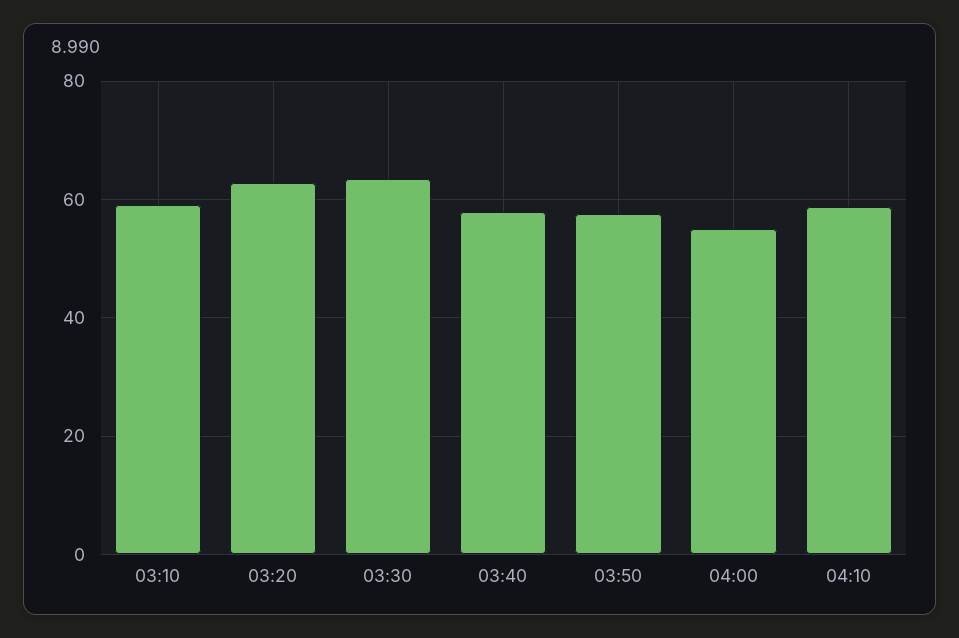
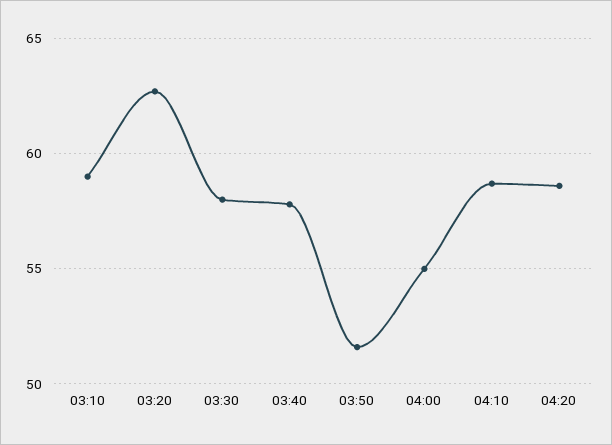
03:30: 64 -> 58
03:50: 58 -> 51.5
04:20: none -> 58.5

